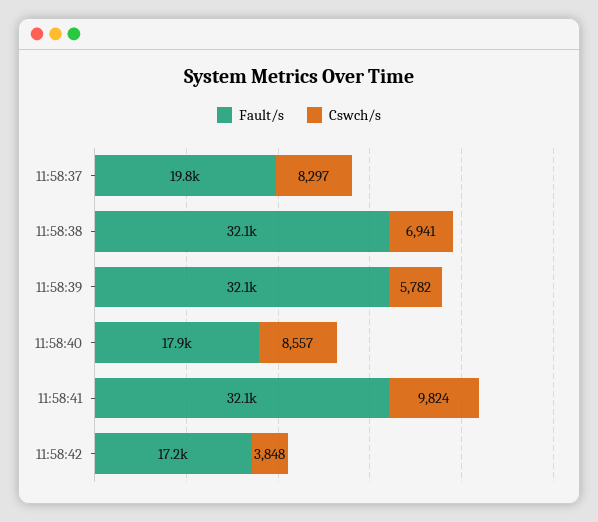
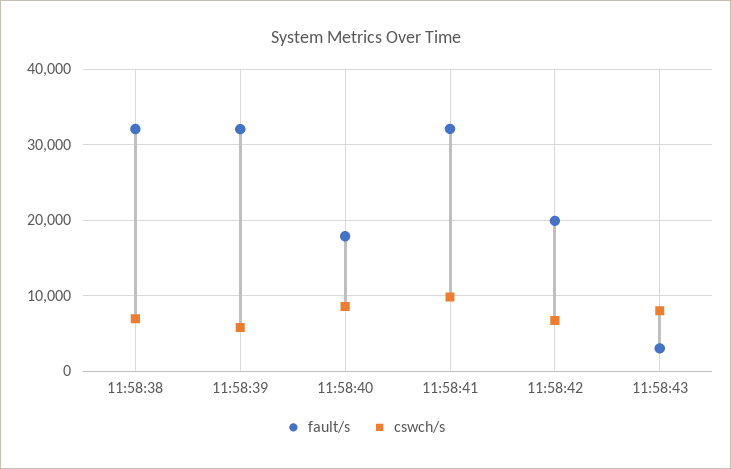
Fault/s, 11:58:37: 19800 -> none
Cswch/s, 11:58:37: 8297 -> none
Fault/s, 11:58:42: 17200 -> 20000
Cswch/s, 11:58:42: 3848 -> 7000
Fault/s, 11:58:43: none -> 3000
Cswch/s, 11:58:43: none -> 8000

